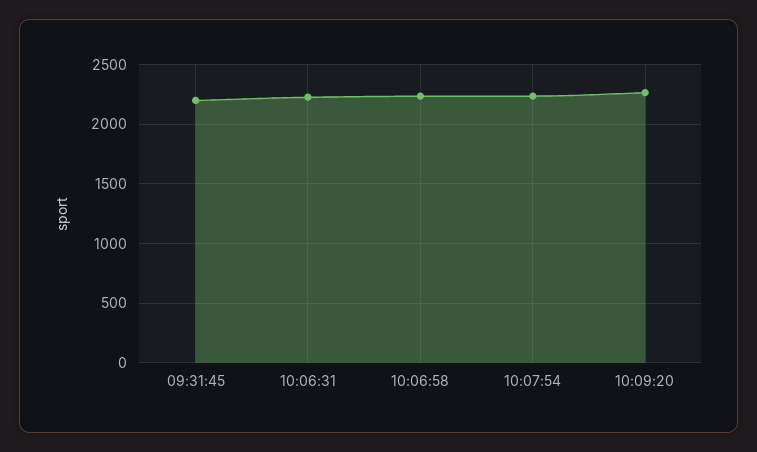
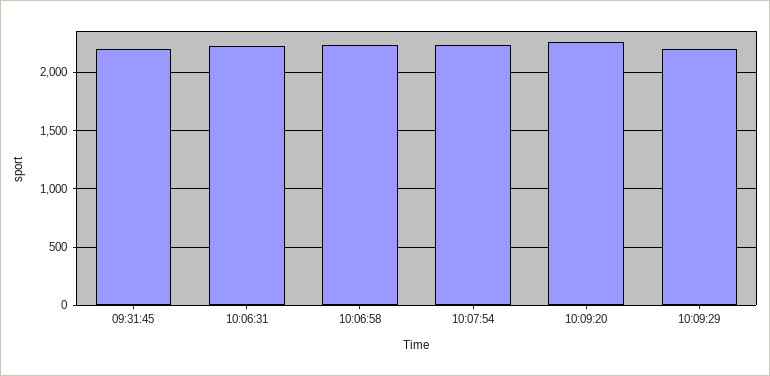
10:09:29: none -> 2200

